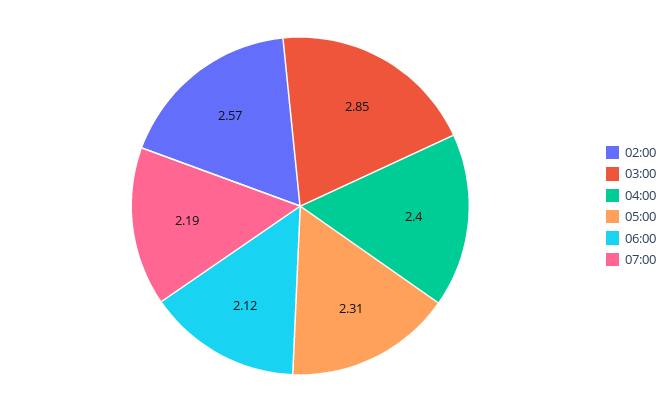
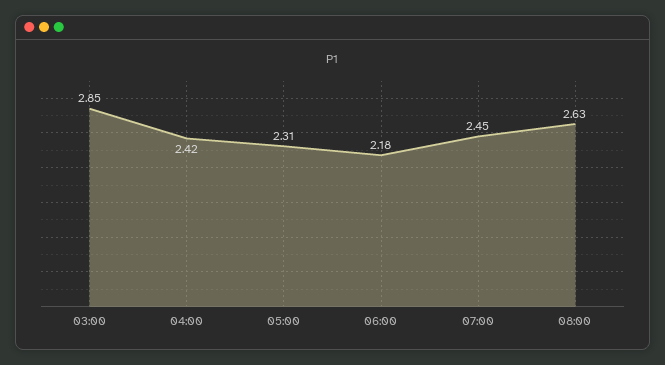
02:00: 2.57 -> none
04:00: 2.4 -> 2.42
06:00: 2.12 -> 2.18
07:00: 2.19 -> 2.45
08:00: none -> 2.63

